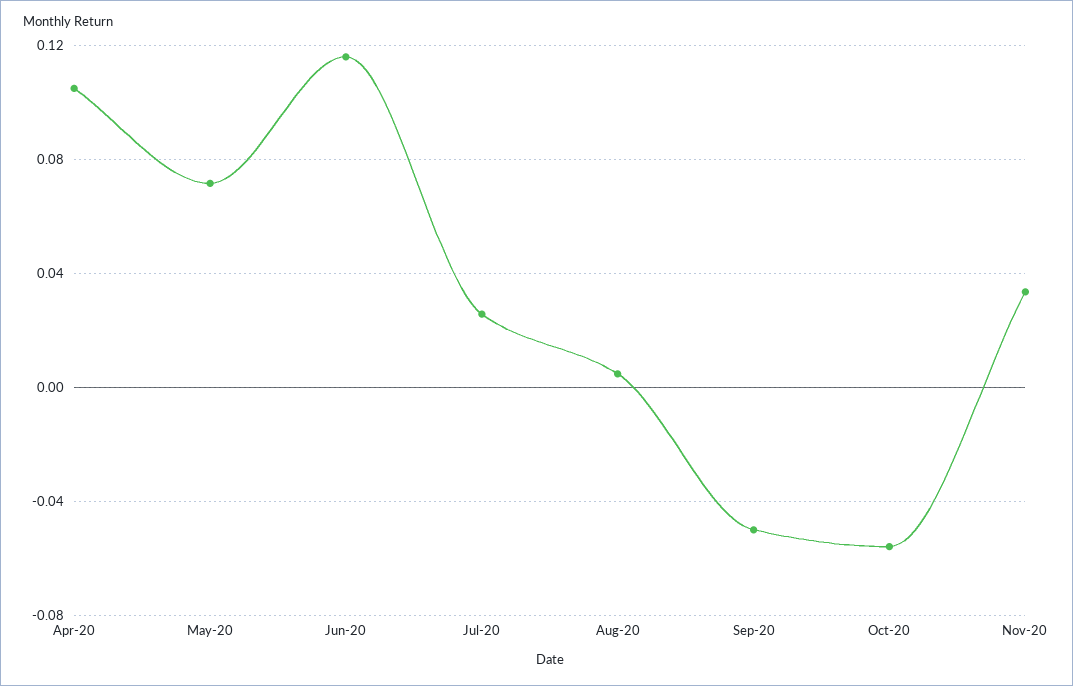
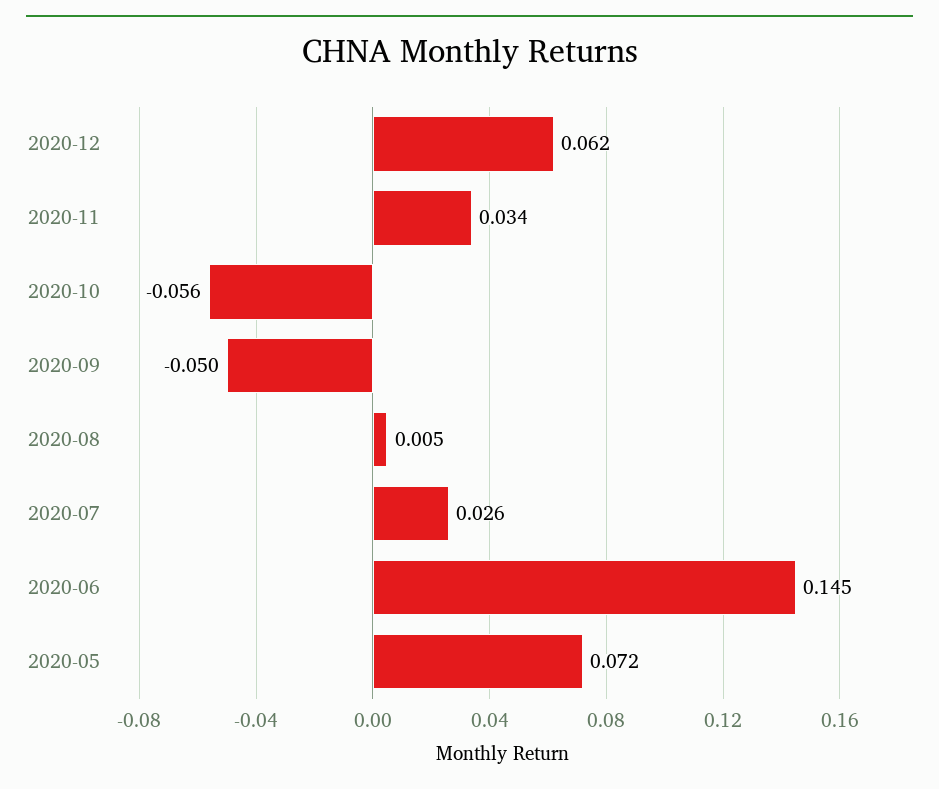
Apr-20: 0.105 -> none
Jun-20: 0.115 -> 0.145
2020-12: none -> 0.062

